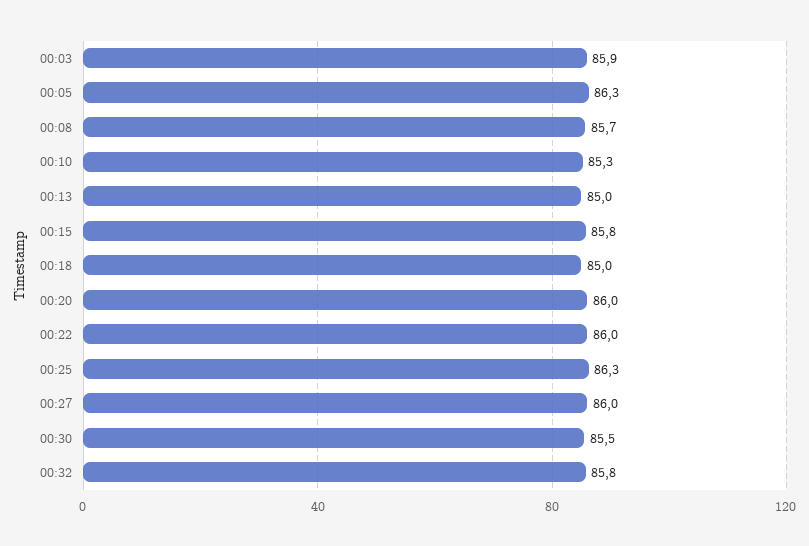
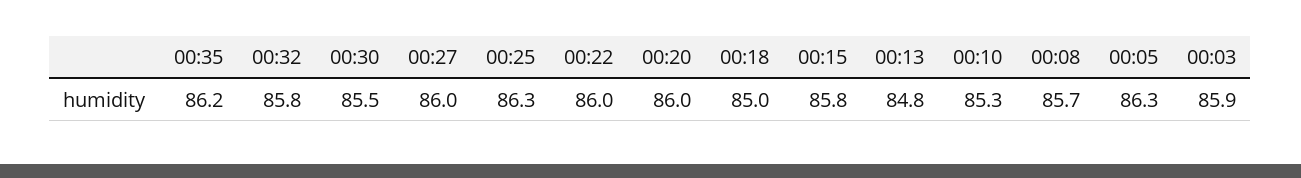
00:13: 85 -> 84.8
00:35: none -> 86.2

